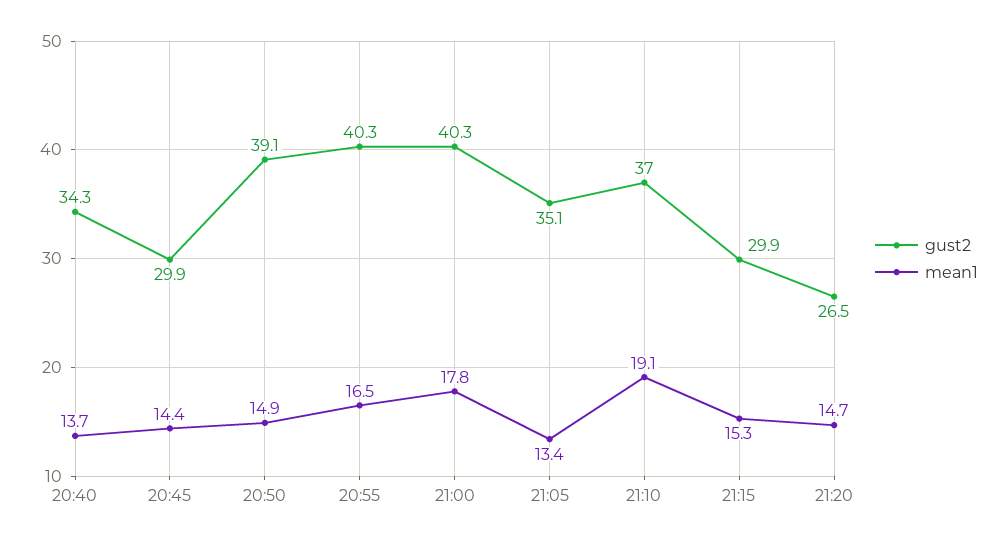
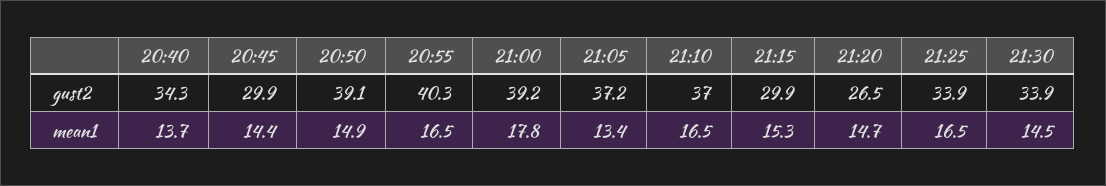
gust2, 21:00: 40.3 -> 39.2
gust2, 21:05: 35.1 -> 37.2
mean1, 21:10: 19.1 -> 16.5
gust2, 21:25: none -> 33.9
gust2, 21:30: none -> 33.9
mean1, 21:25: none -> 16.5
mean1, 21:30: none -> 14.5

